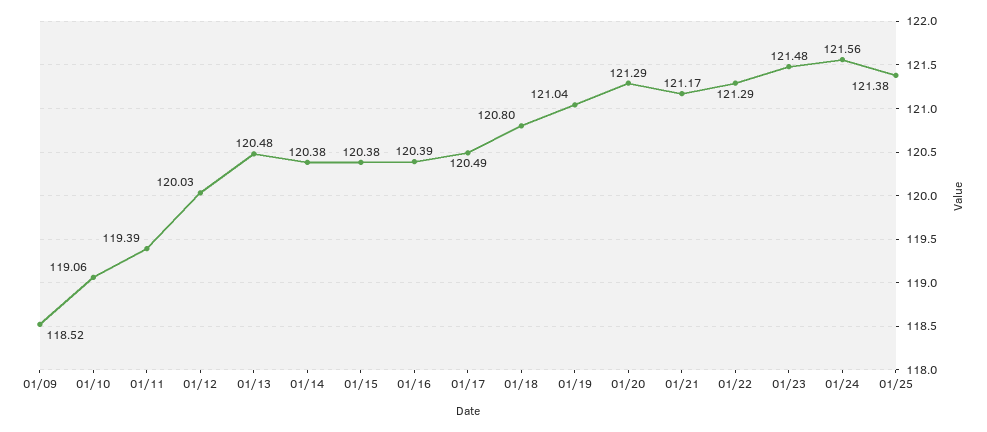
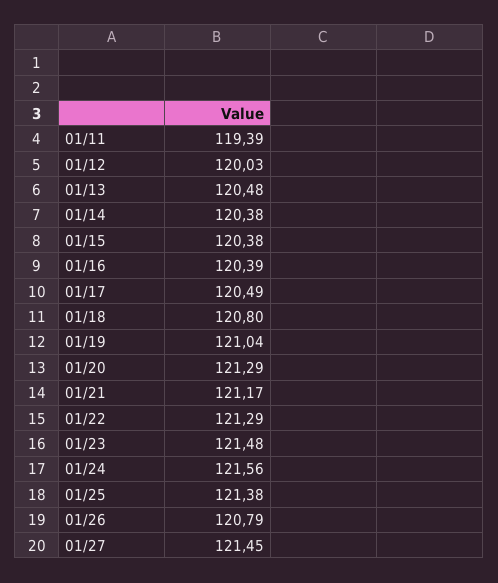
01/09: 118.52 -> none
01/10: 119.06 -> none
01/26: none -> 120.79
01/27: none -> 121.45

